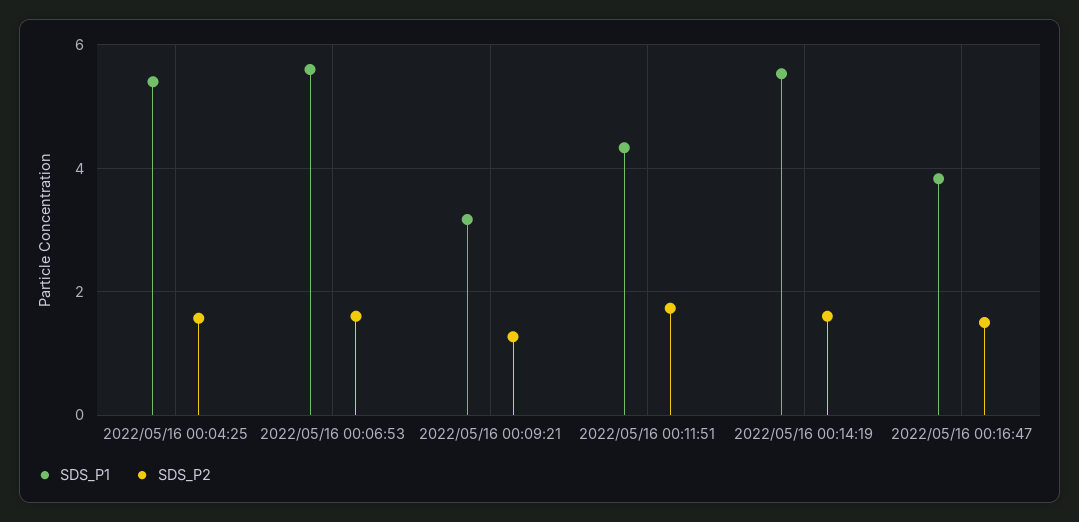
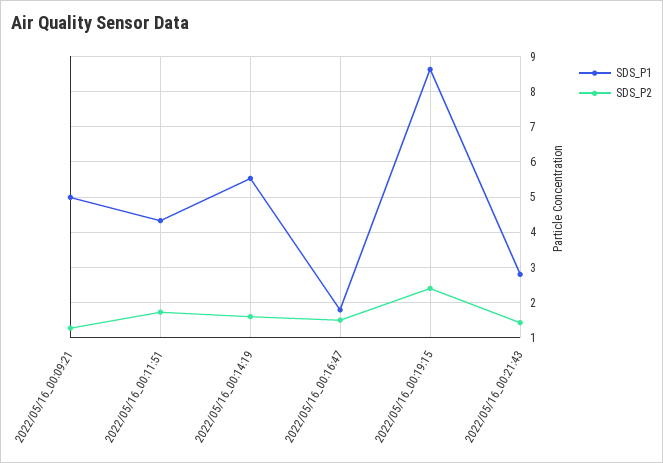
SDS_P1, 2022/05/16 00:04:25: 5.4 -> none
SDS_P2, 2022/05/16 00:04:25: 1.6 -> none
SDS_P1, 2022/05/16 00:06:53: 5.6 -> none
SDS_P2, 2022/05/16 00:06:53: 1.6 -> none
SDS_P1, 2022/05/16 00:09:21: 3.2 -> 5
SDS_P1, 2022/05/16 00:16:47: 3.8 -> 1.8
SDS_P1, 2022/05/16_00:19:15: none -> 8.6
SDS_P2, 2022/05/16_00:19:15: none -> 2.4
SDS_P1, 2022/05/16_00:21:43: none -> 2.8
SDS_P2, 2022/05/16_00:21:43: none -> 1.4

